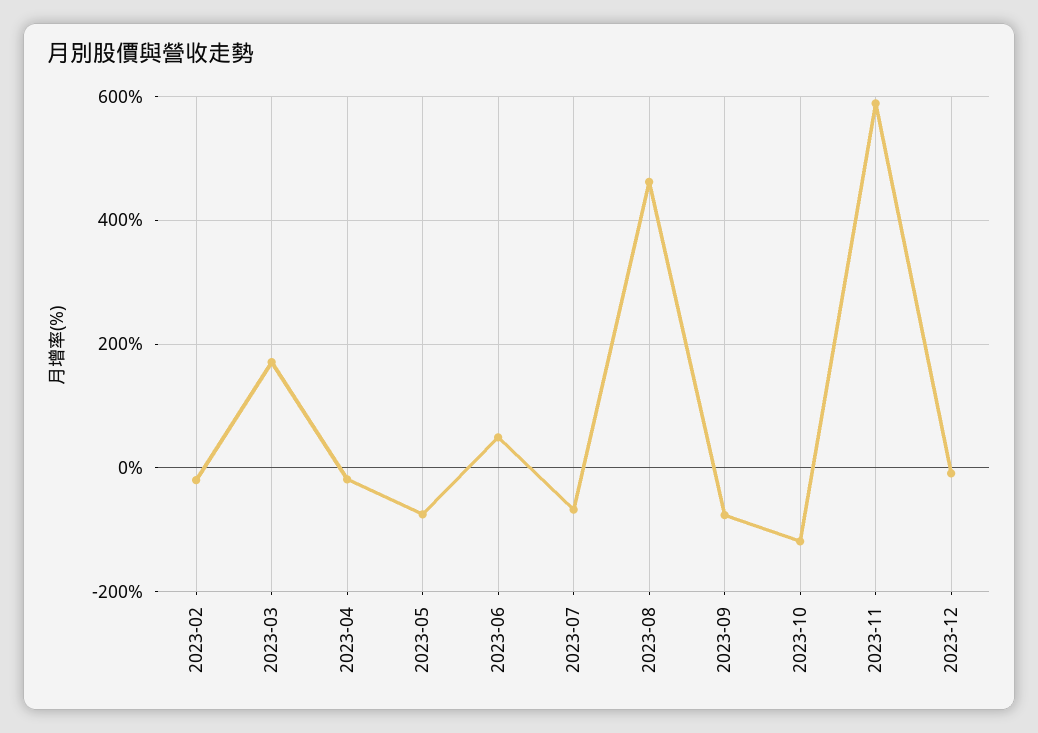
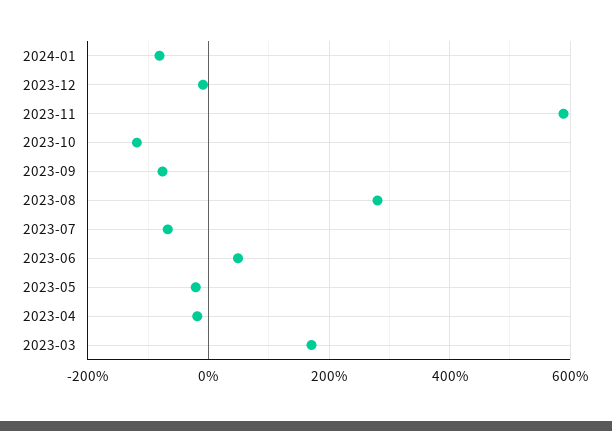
2023-02: -20 -> none
2023-05: -80 -> -20
2023-08: 460 -> 280
2024-01: none -> -80

